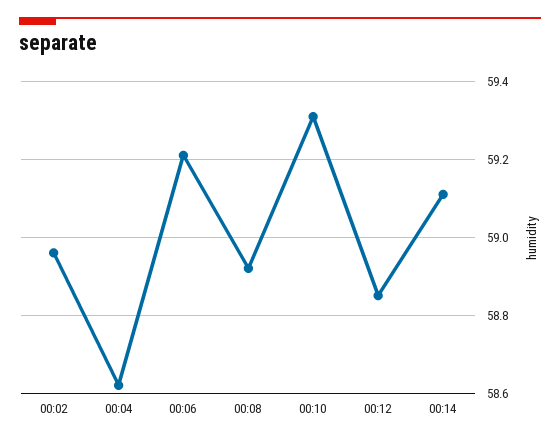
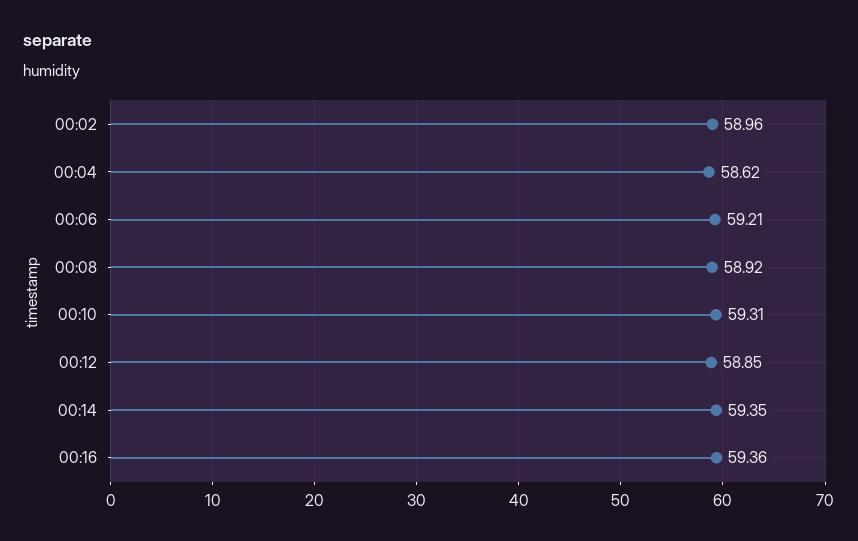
00:14: 59.1 -> 59.35
00:16: none -> 59.36

